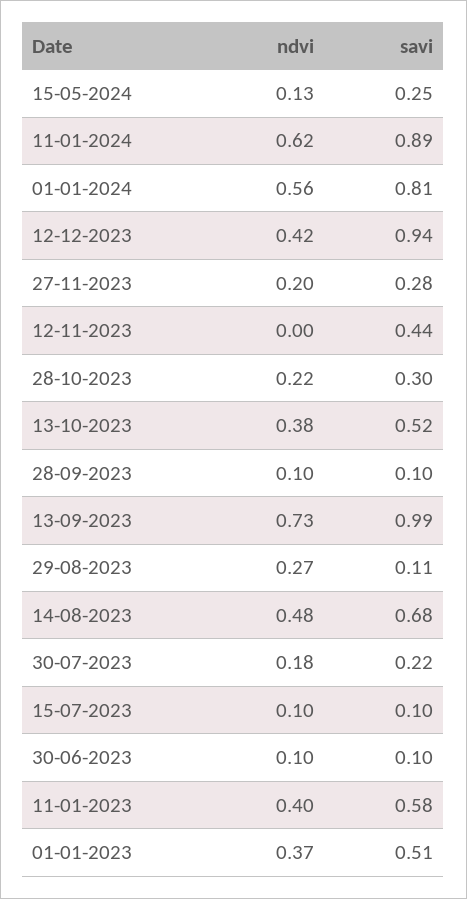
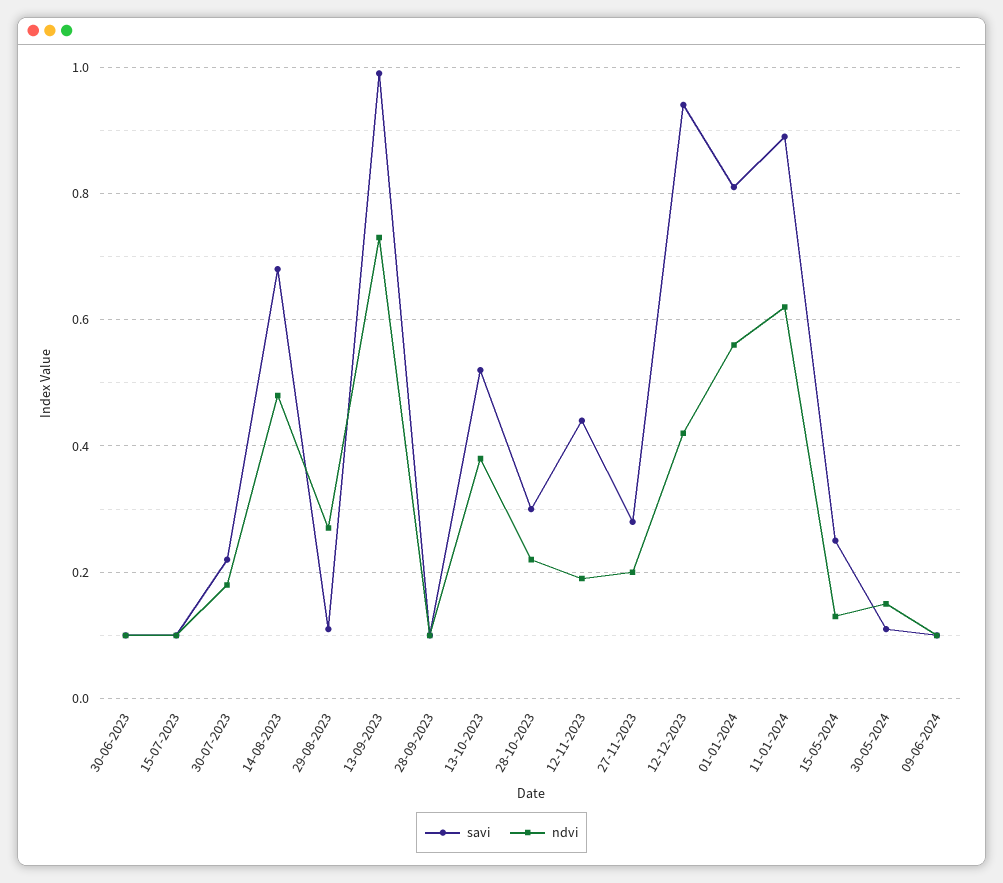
ndvi, 12-11-2023: 0 -> 0.2
ndvi, 11-01-2023: 0.4 -> none
savi, 11-01-2023: 0.58 -> none
ndvi, 01-01-2023: 0.37 -> none
savi, 01-01-2023: 0.51 -> none
savi, 30-05-2024: none -> 0.1
ndvi, 30-05-2024: none -> 0.15
savi, 09-06-2024: none -> 0.1
ndvi, 09-06-2024: none -> 0.1

